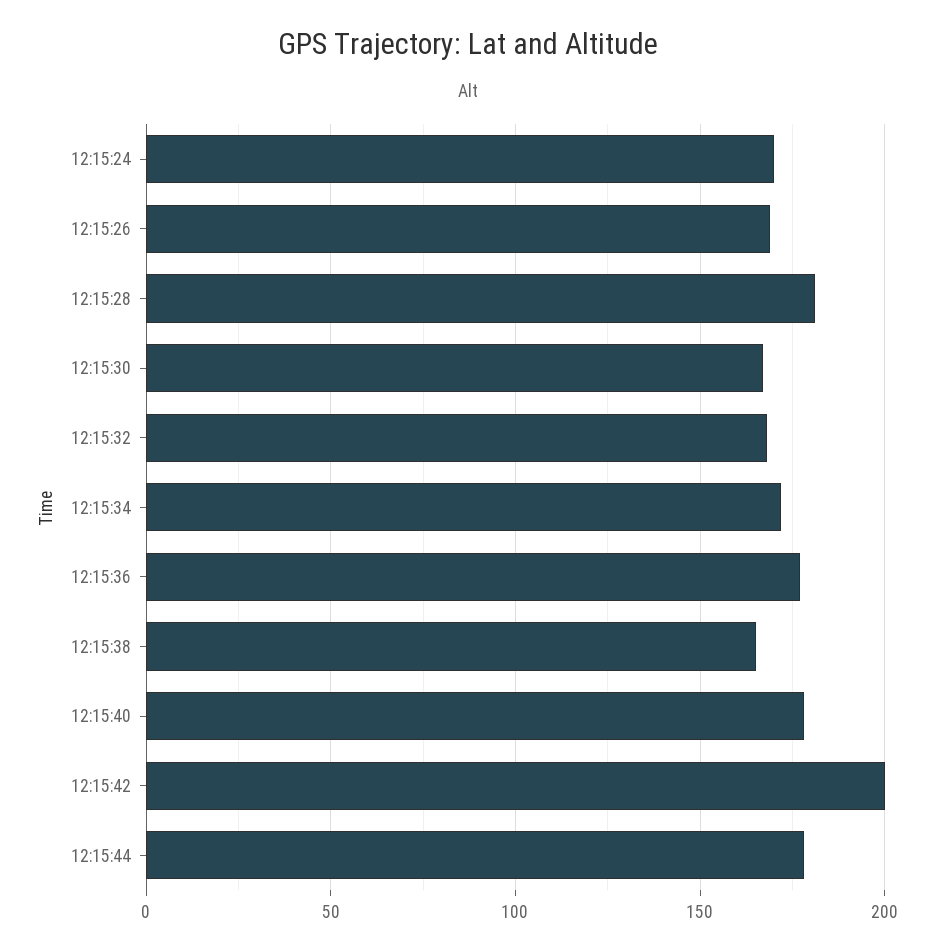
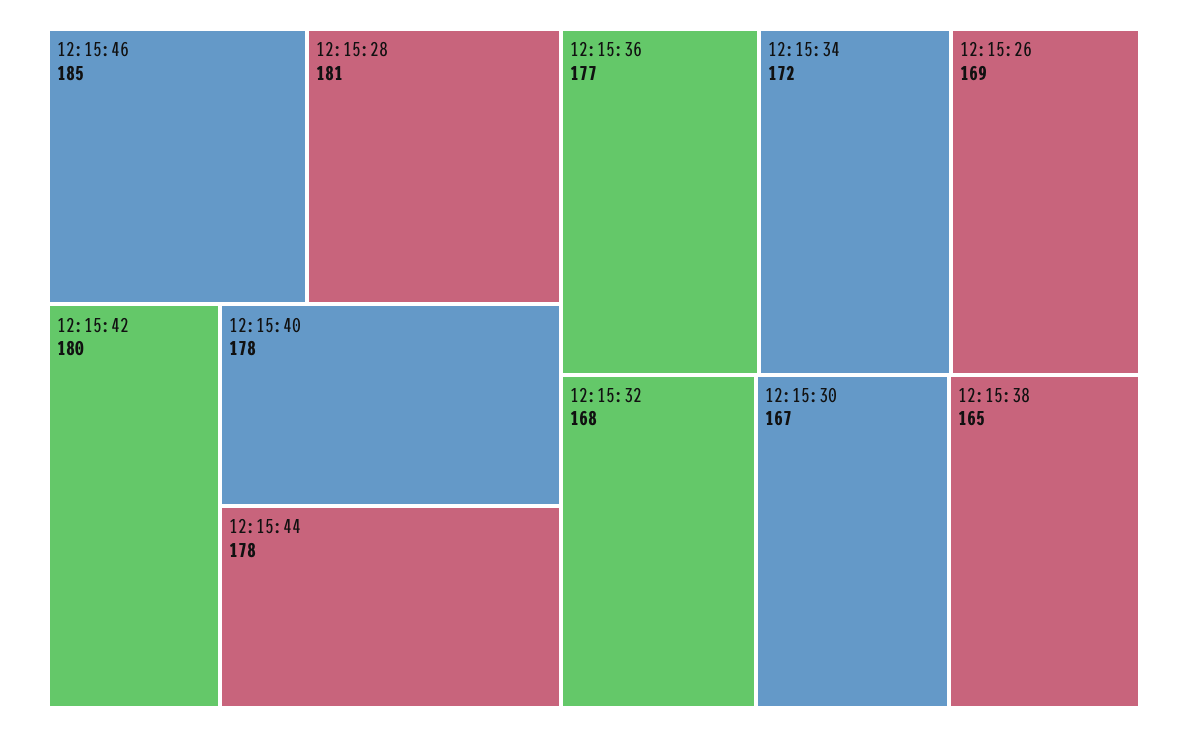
12:15:24: 170 -> none
12:15:42: 200 -> 180
12:15:46: none -> 185

